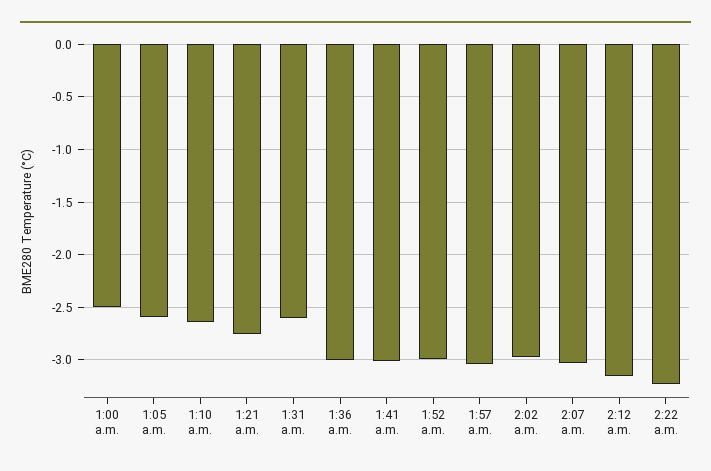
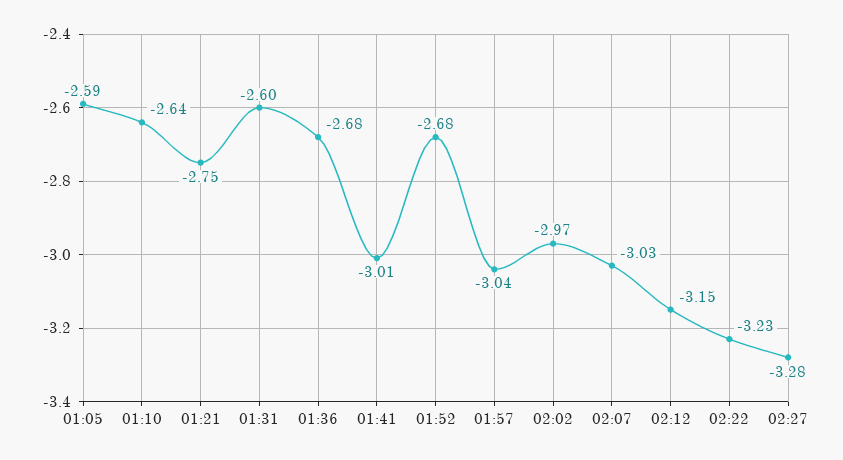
1:00 a.m.: -2.5 -> none
1:36 a.m.: -3 -> -2.68
1:52 a.m.: -3 -> -2.68
02:27: none -> -3.28

